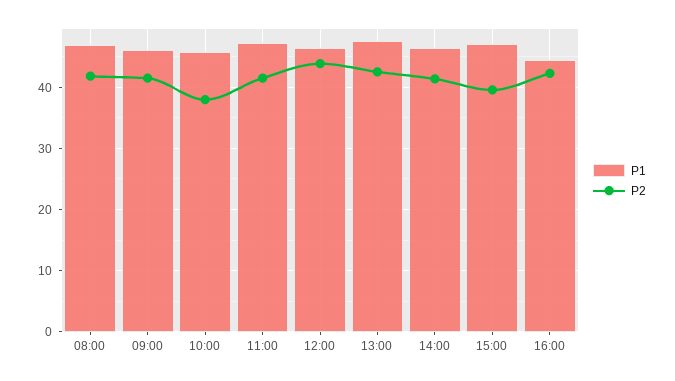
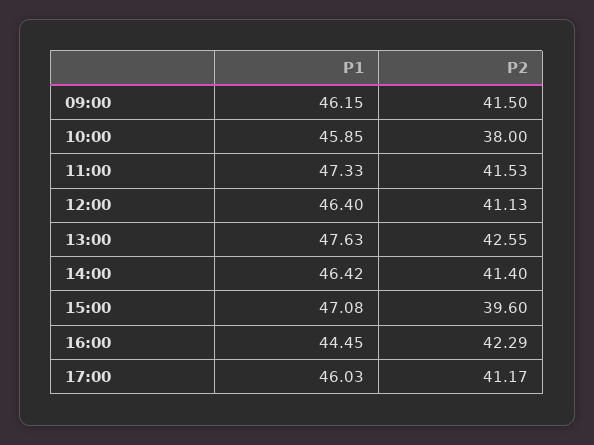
P1, 08:00: 47 -> none
P2, 08:00: 42 -> none
P2, 12:00: 44 -> 41.13
P1, 17:00: none -> 46.03
P2, 17:00: none -> 41.17

